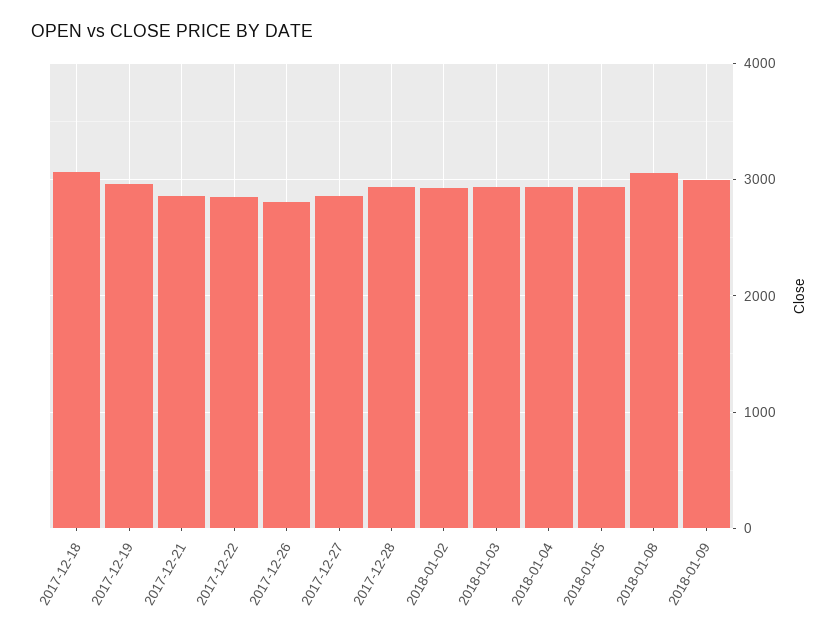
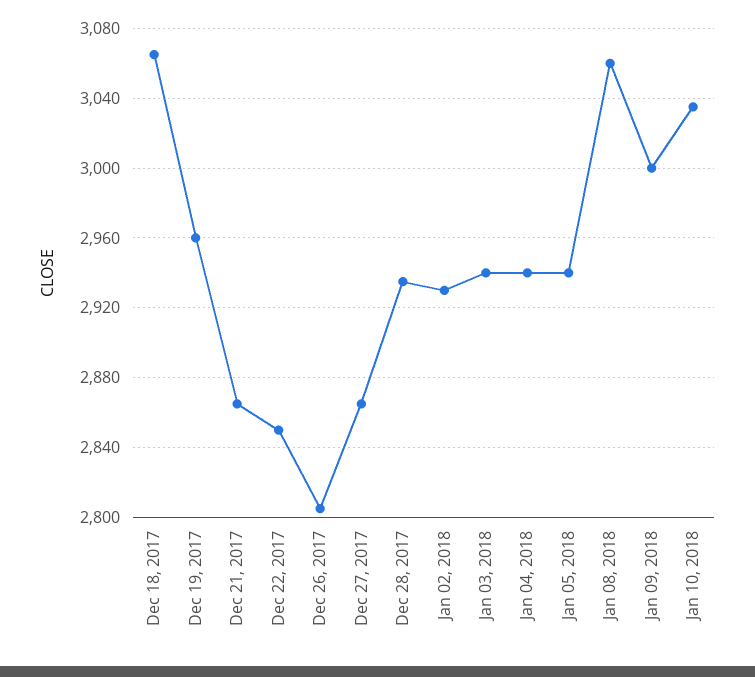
Jan 10, 2018: none -> 3035

